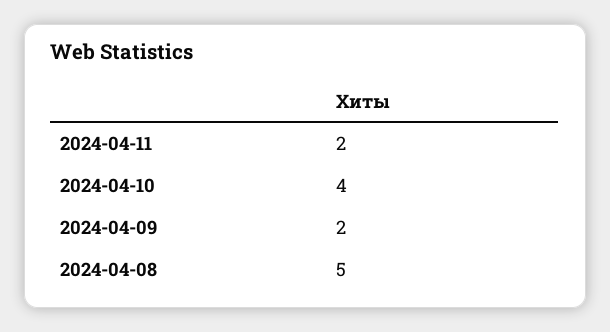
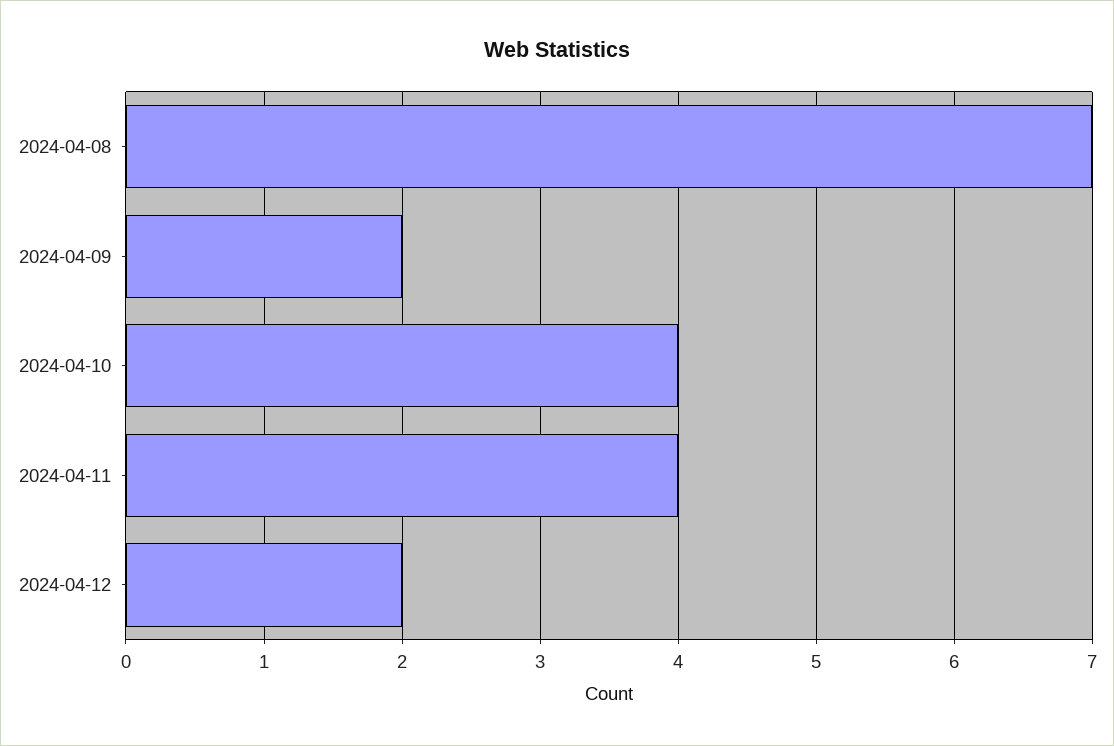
2024-04-11: 2 -> 4
2024-04-08: 5 -> 7
2024-04-12: none -> 2

